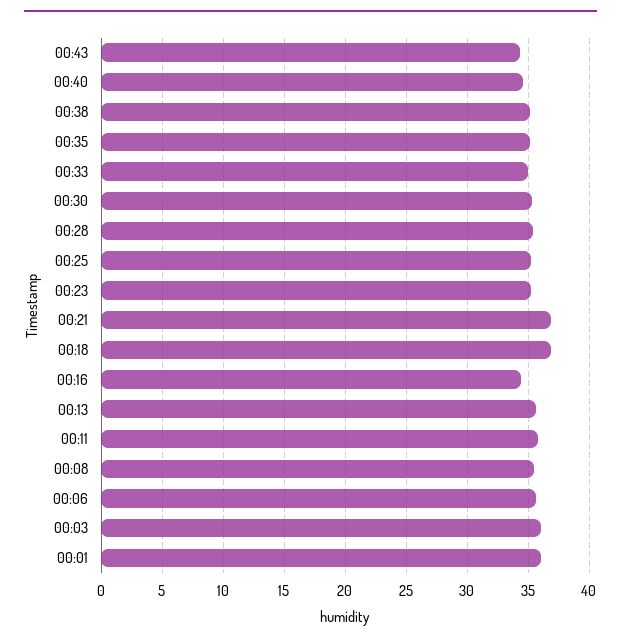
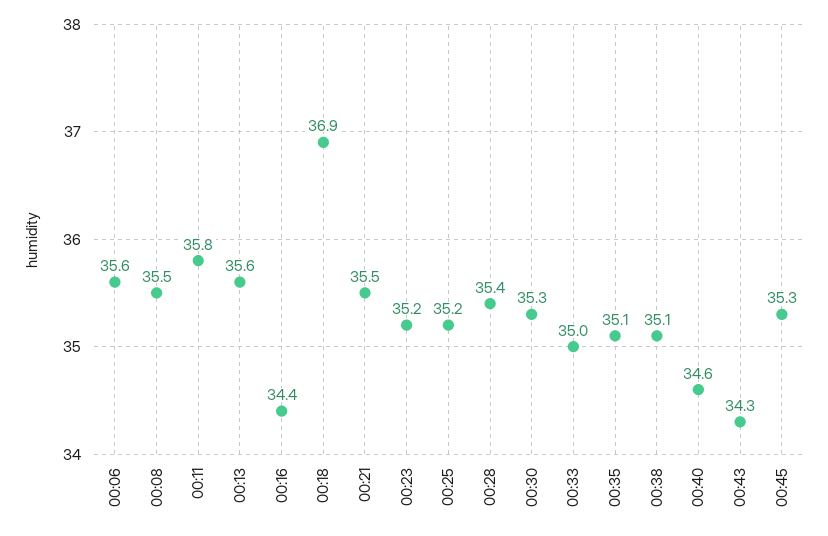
00:21: 37 -> 35.5
00:03: 36 -> none
00:01: 36 -> none
00:45: none -> 35.3

